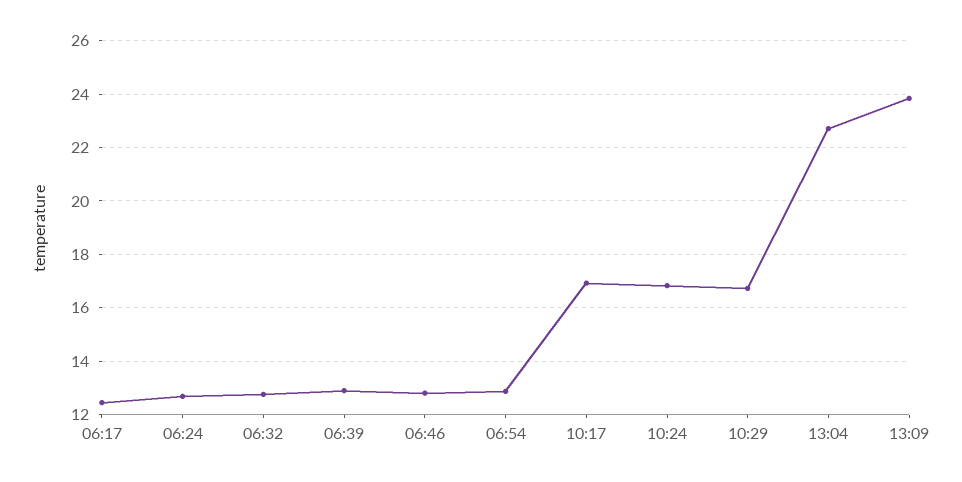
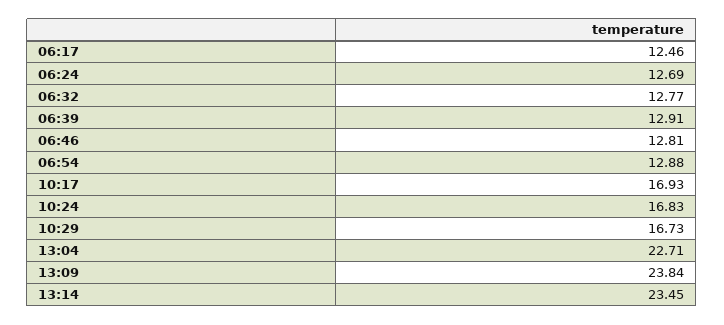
13:14: none -> 23.45

